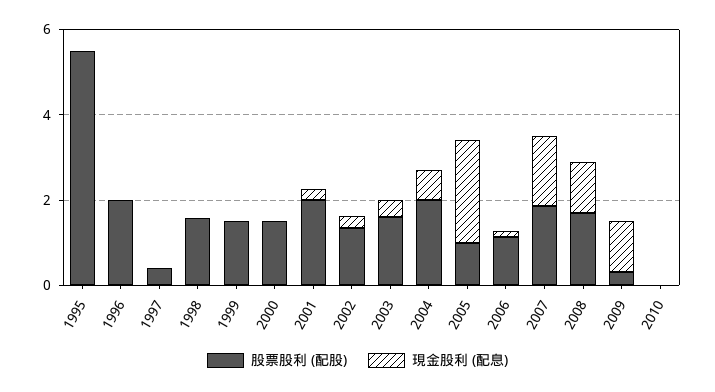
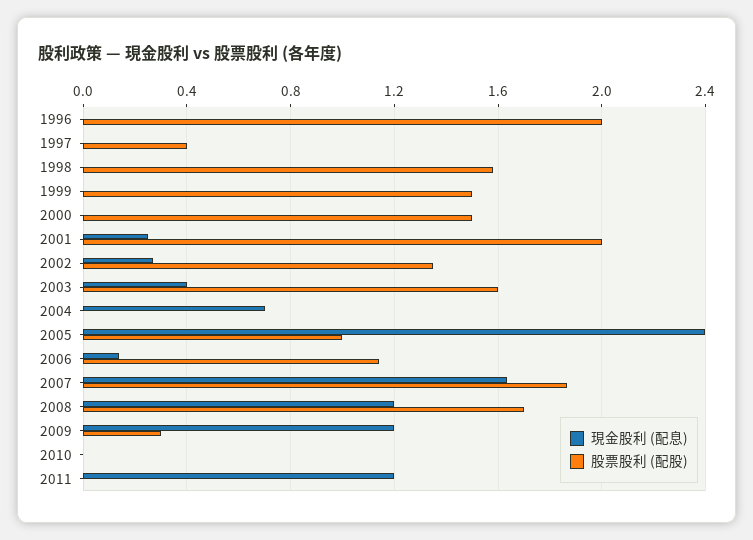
股票股利 (配股), 1995: 5.5 -> none
現金股利 (配息), 1995: 0 -> none
股票股利 (配股), 2004: 2 -> 0
現金股利 (配息), 2011: none -> 1.2
股票股利 (配股), 2011: none -> 0

